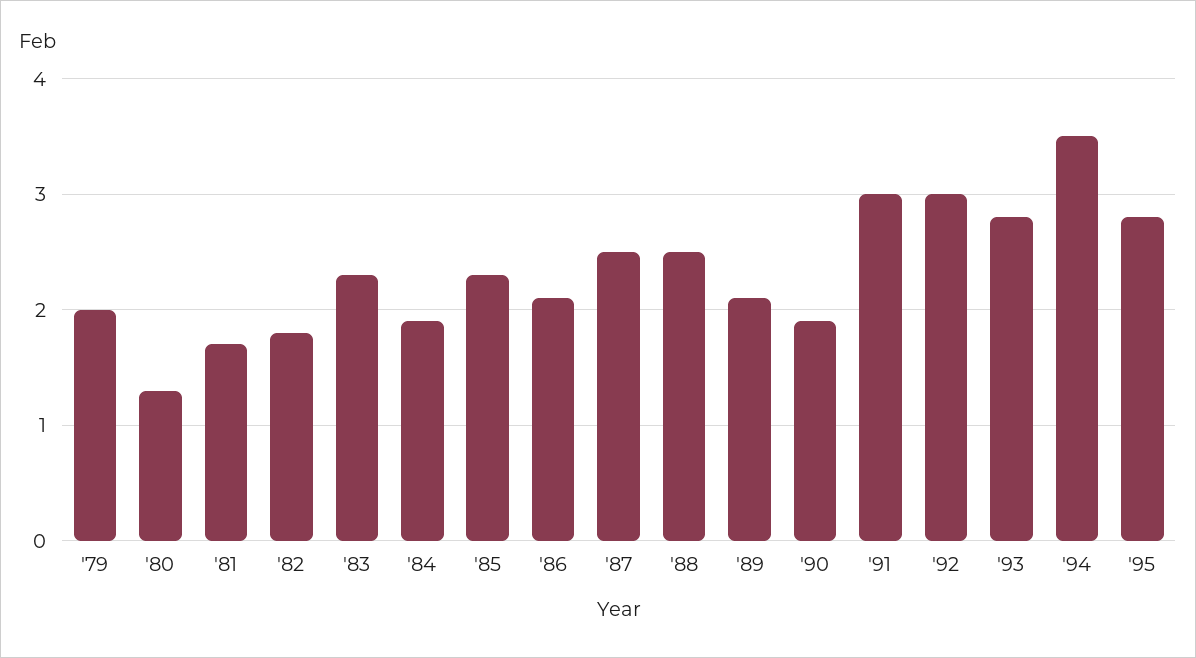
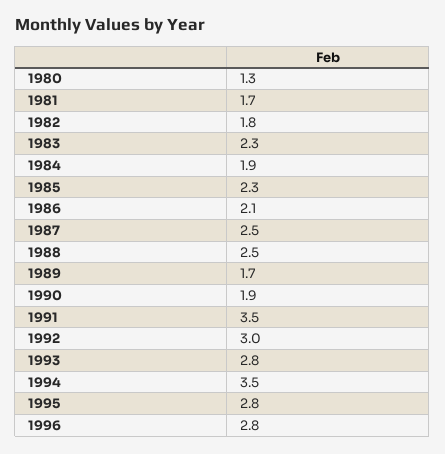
'79: 2 -> none
'89: 2.1 -> 1.7
'91: 3 -> 3.5
1996: none -> 2.8

